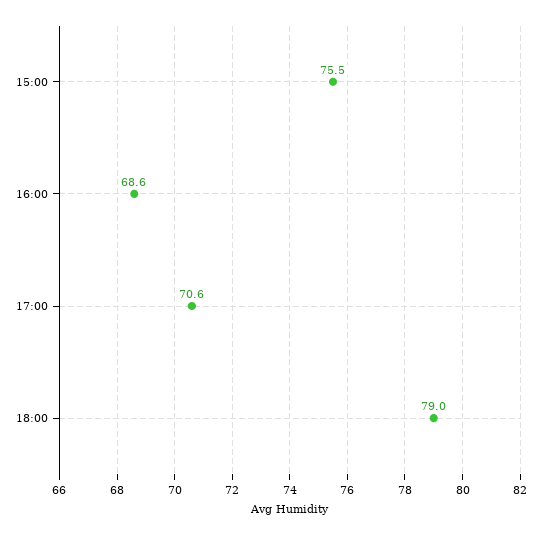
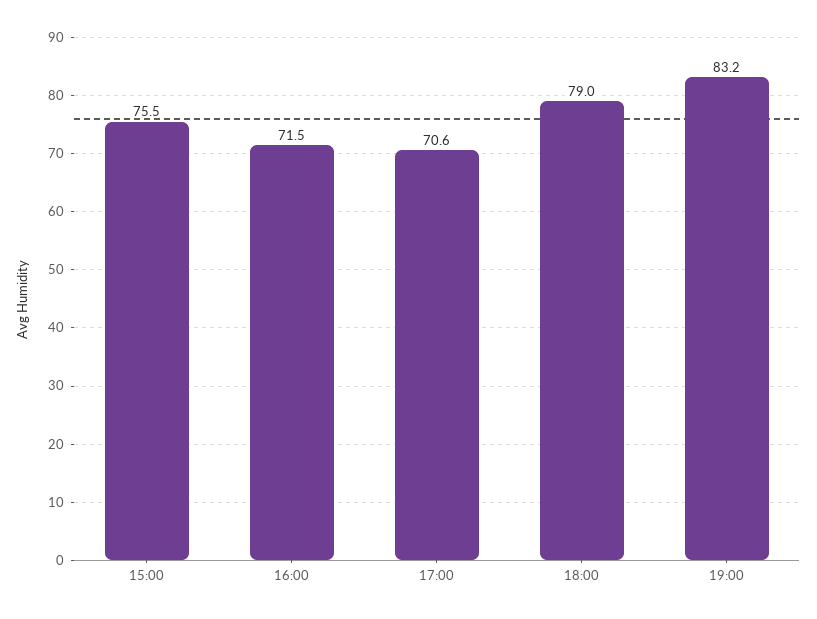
16:00: 68.6 -> 71.5
19:00: none -> 83.2

